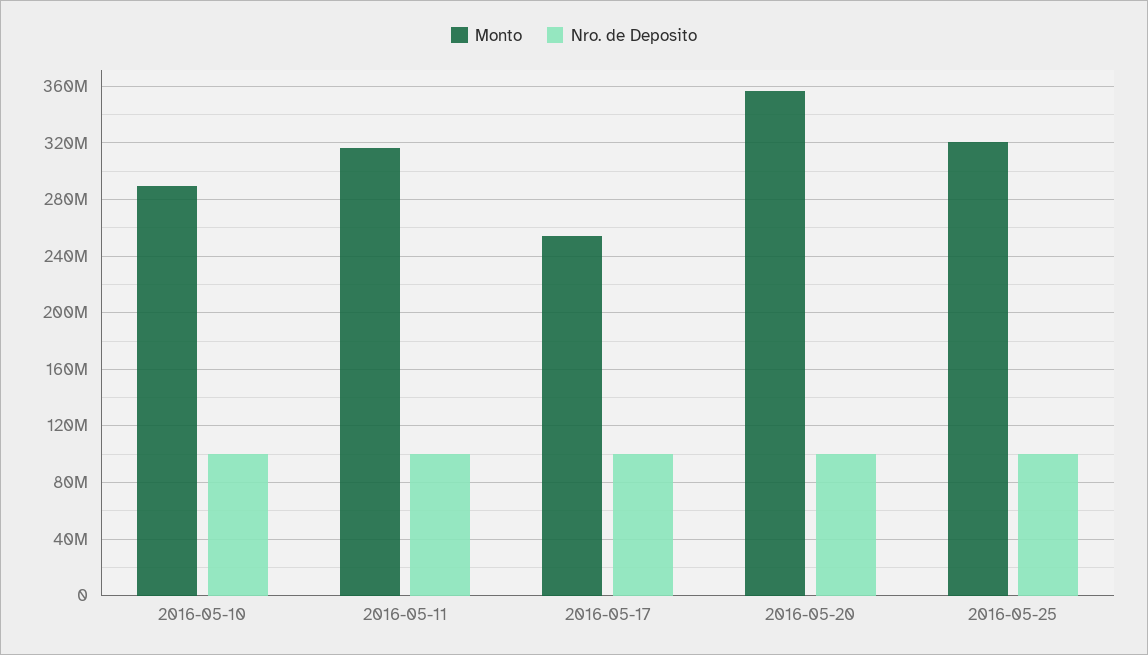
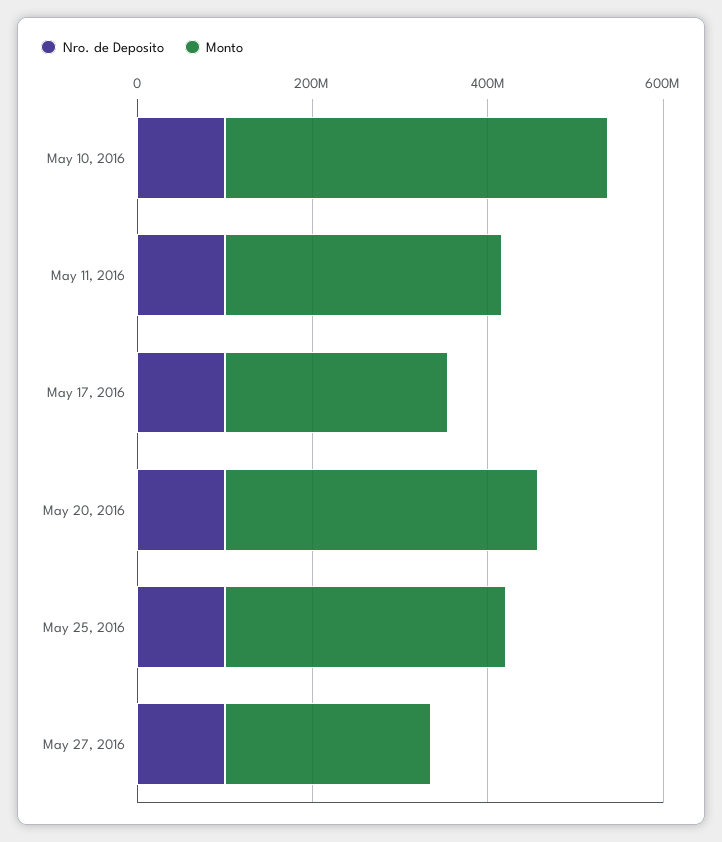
Monto, 2016-05-10: 290000000 -> 450000000
Nro. de Deposito, May 27, 2016: none -> 100000000
Monto, May 27, 2016: none -> 250000000

